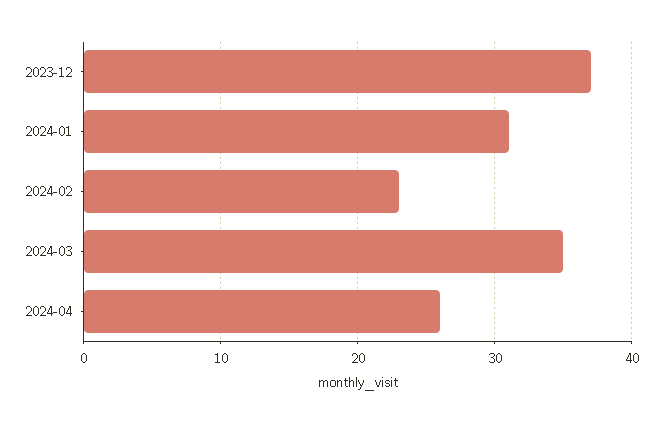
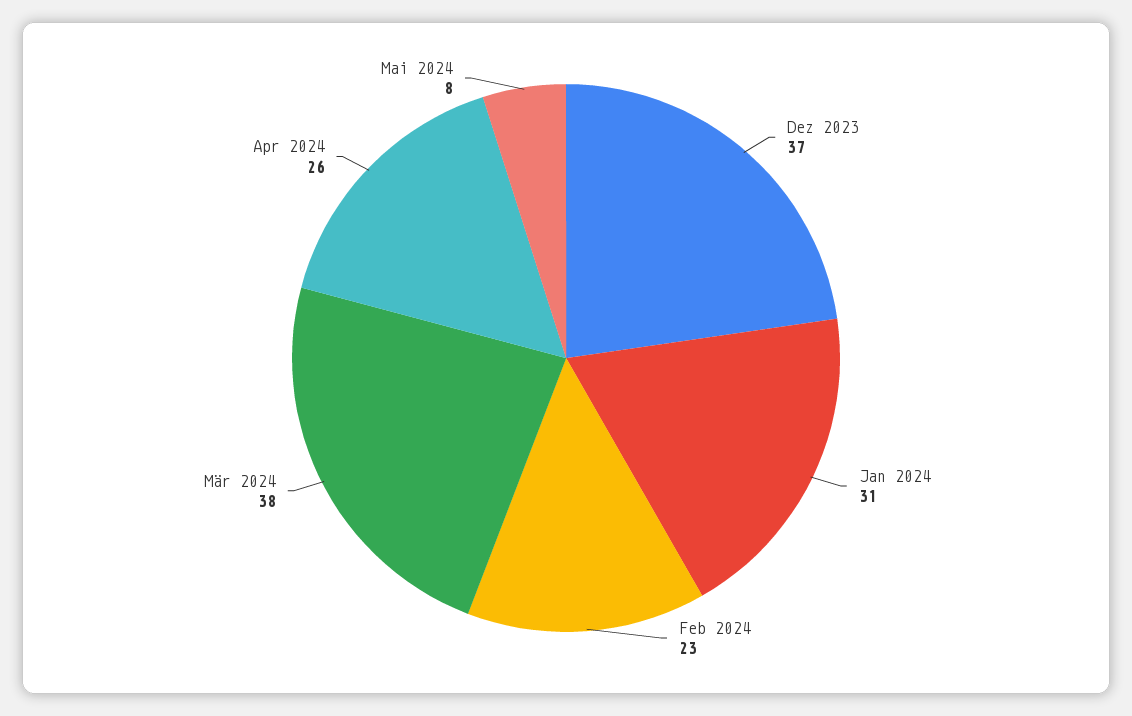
2024-03: 35 -> 38
Mai 2024: none -> 8

